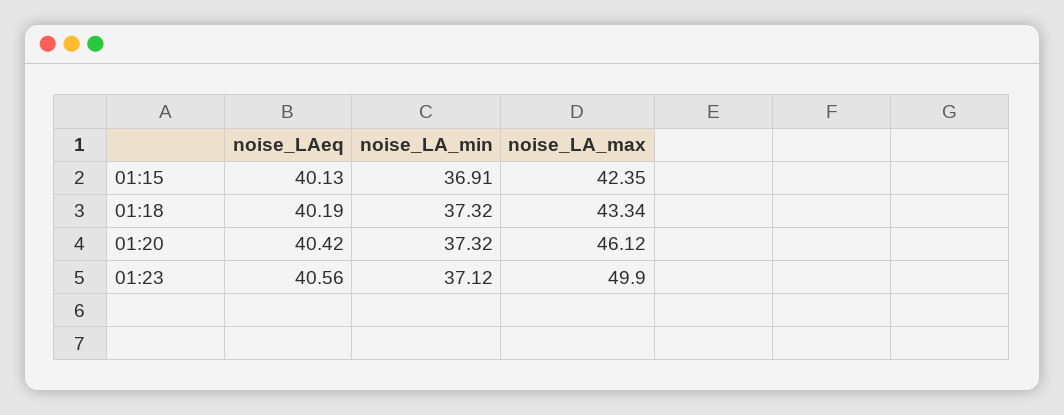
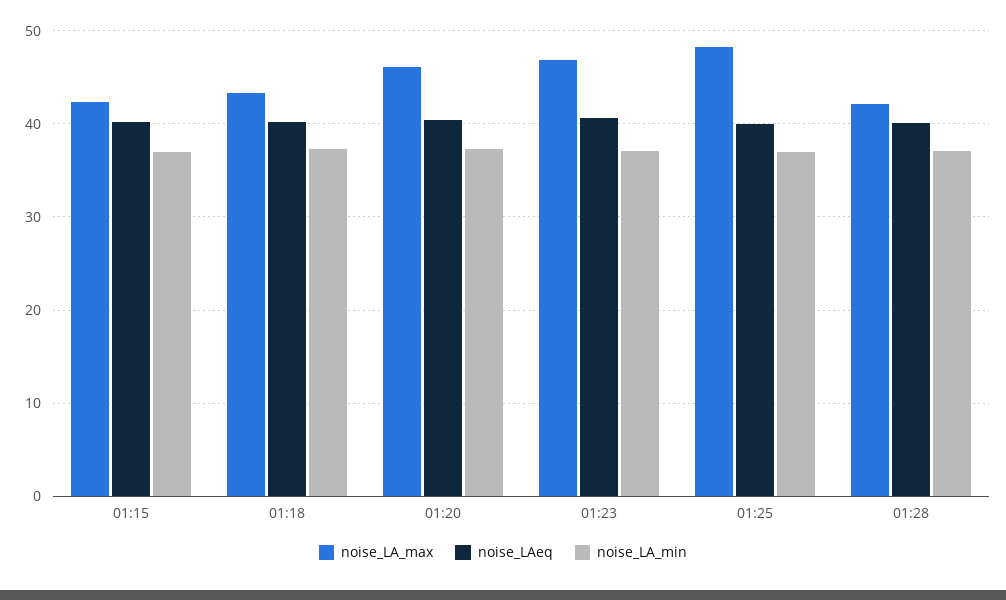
noise_LA_max, 01:23: 49.9 -> 47
noise_LA_max, 01:25: none -> 48
noise_LAeq, 01:25: none -> 40
noise_LA_min, 01:25: none -> 37
noise_LA_max, 01:28: none -> 42
noise_LAeq, 01:28: none -> 40
noise_LA_min, 01:28: none -> 37

